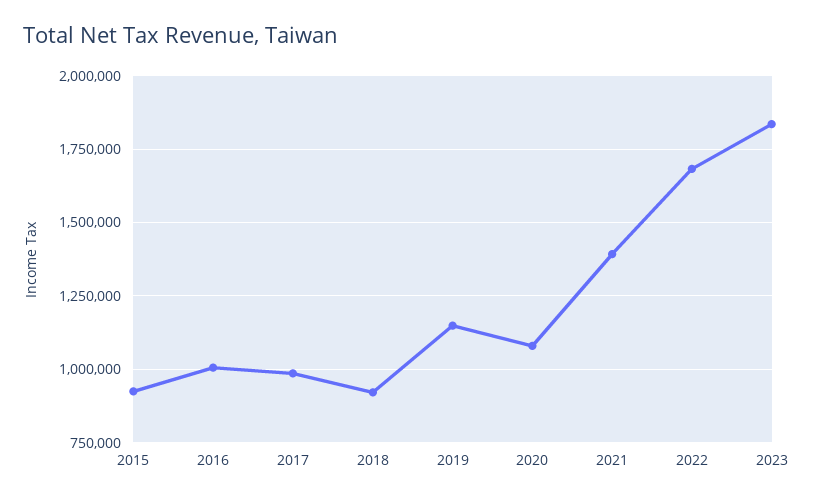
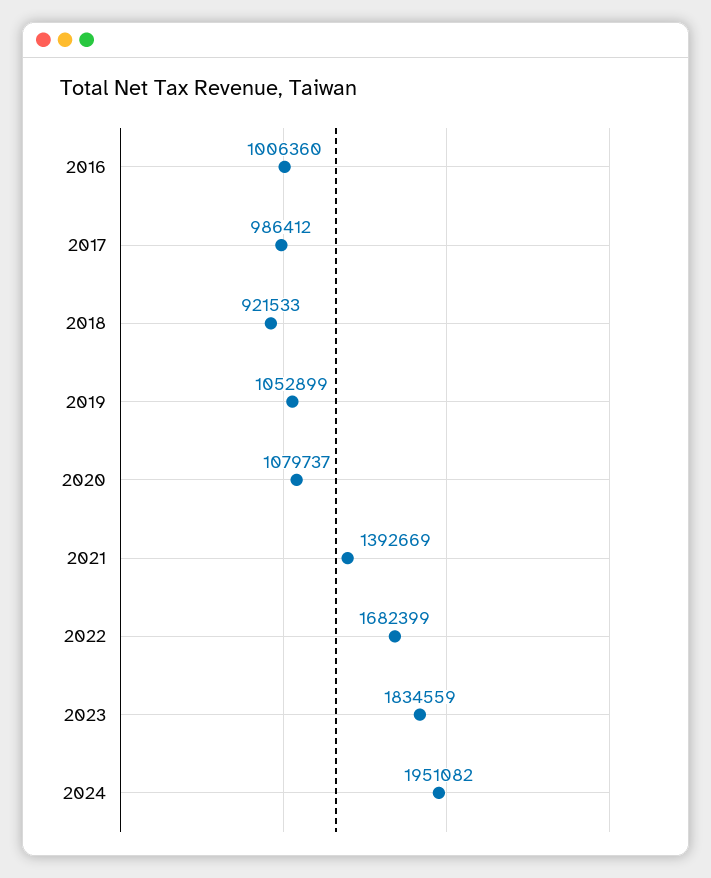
2015: 925000 -> none
2019: 1150000 -> 1052899
2024: none -> 1951082

